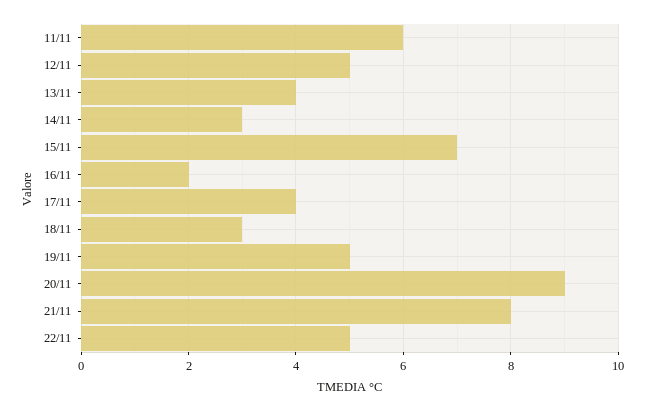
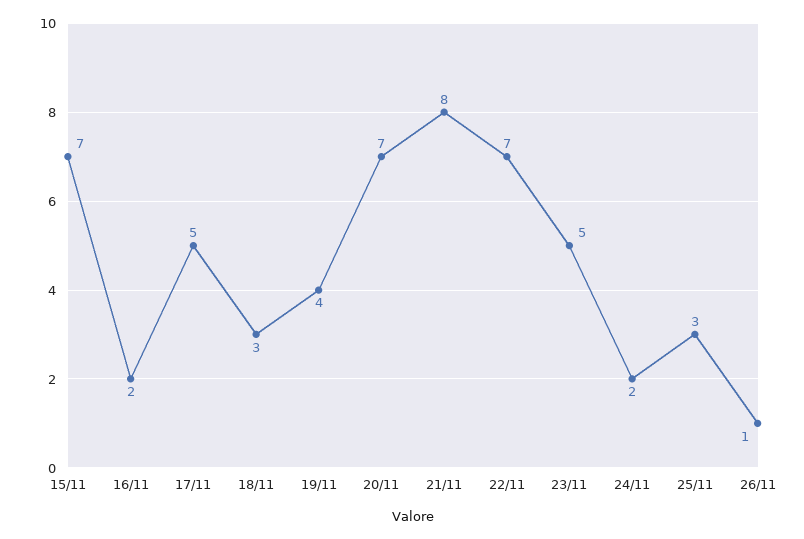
11/11: 6 -> none
12/11: 5 -> none
13/11: 4 -> none
14/11: 3 -> none
17/11: 4 -> 5
19/11: 5 -> 4
20/11: 9 -> 7
22/11: 5 -> 7
23/11: none -> 5
24/11: none -> 2
25/11: none -> 3
26/11: none -> 1

